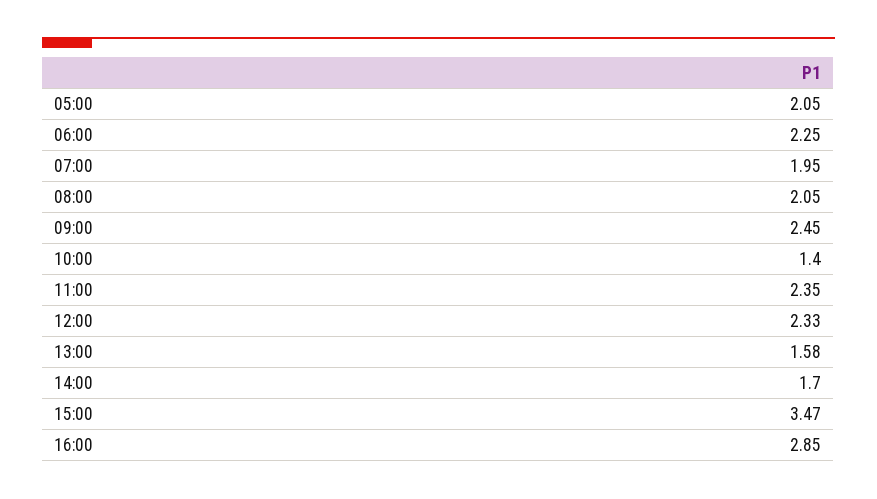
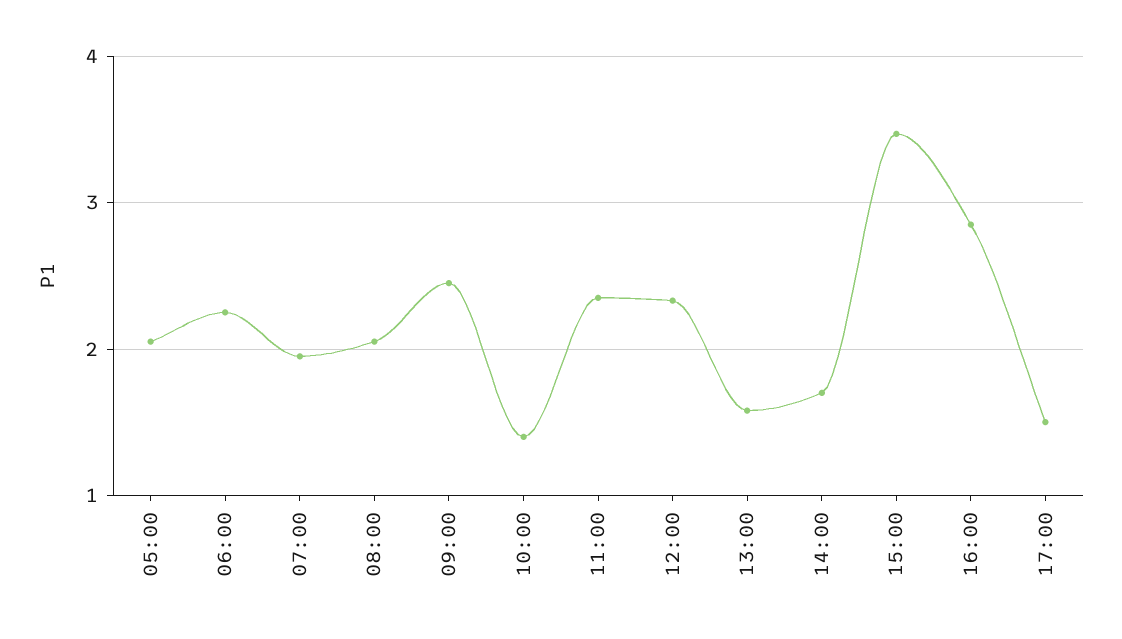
17:00: none -> 1.5

